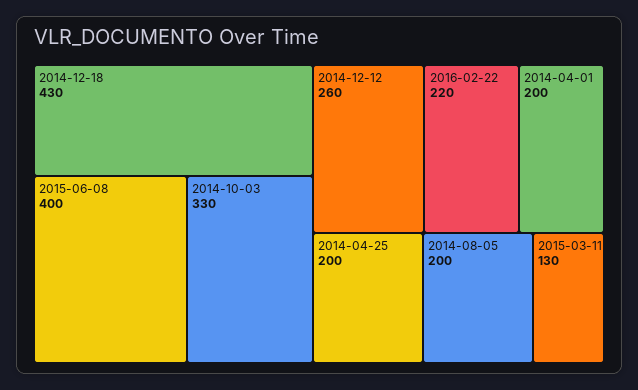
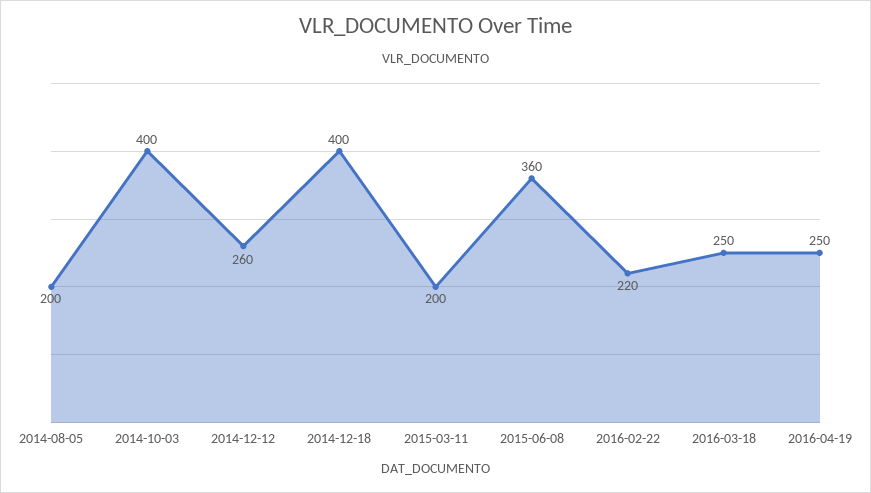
2014-12-18: 430 -> 400
2015-06-08: 400 -> 360
2014-10-03: 330 -> 400
2014-04-01: 200 -> none
2014-04-25: 200 -> none
2015-03-11: 130 -> 200
2016-03-18: none -> 250
2016-04-19: none -> 250

